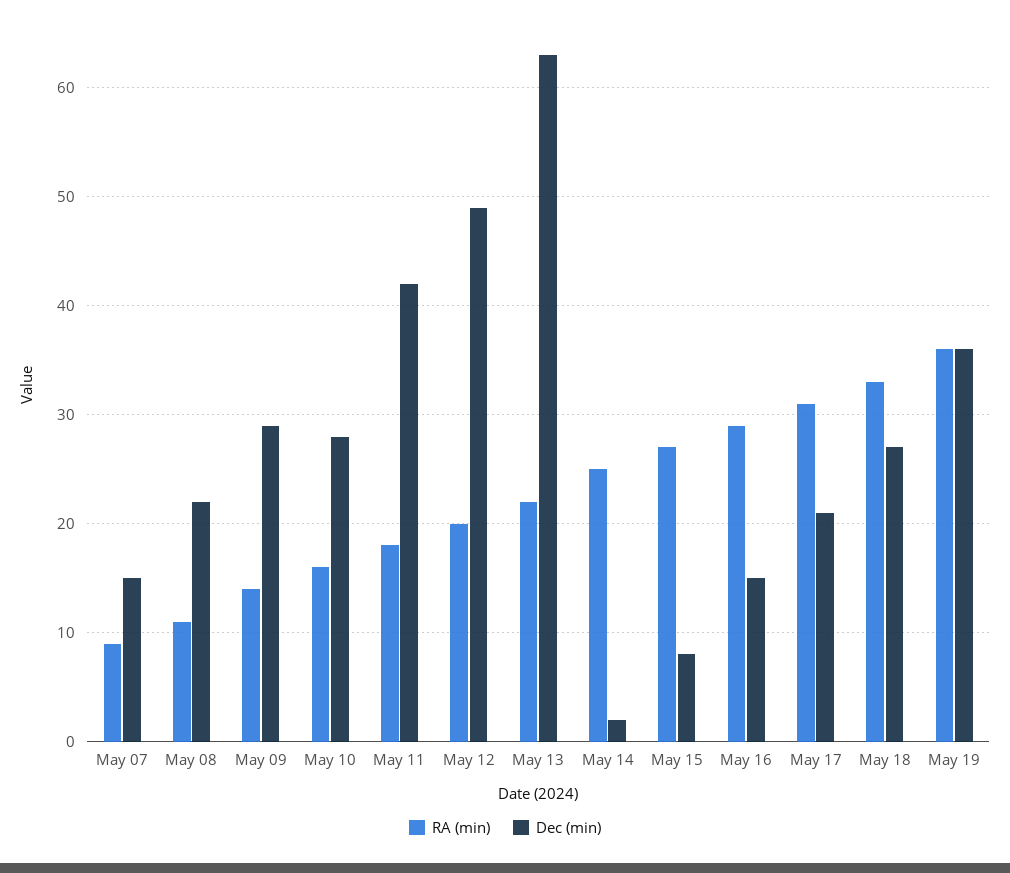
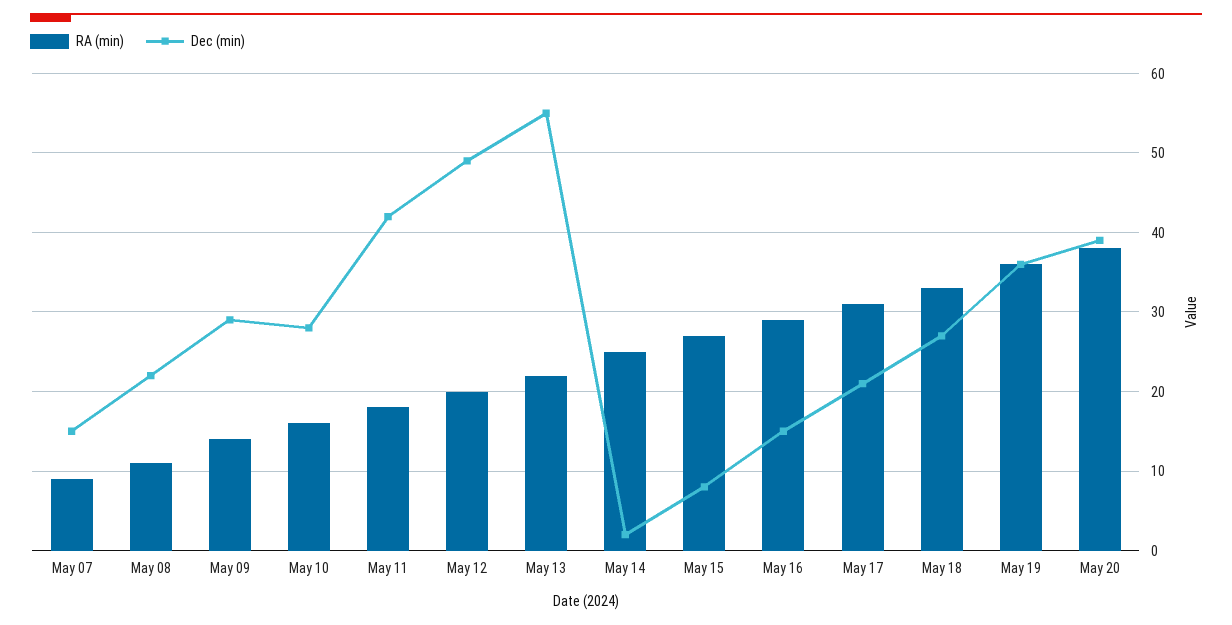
Dec (min), May 13: 63 -> 55
RA (min), May 20: none -> 38
Dec (min), May 20: none -> 39

